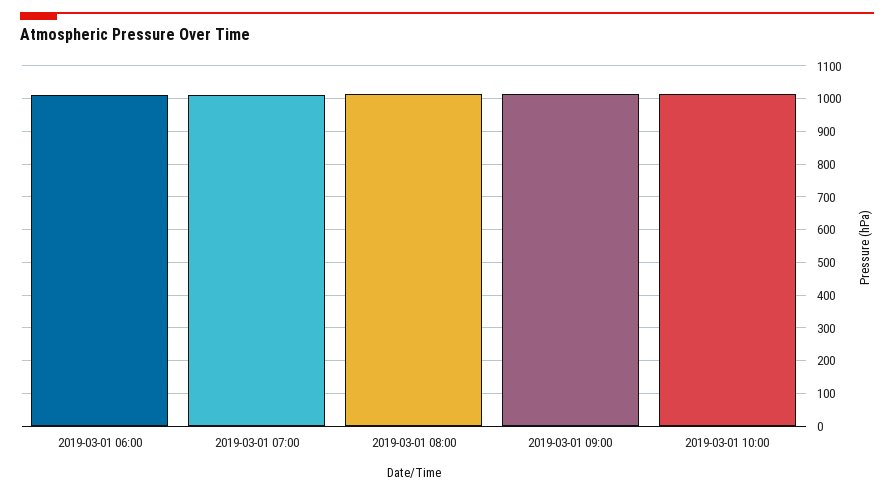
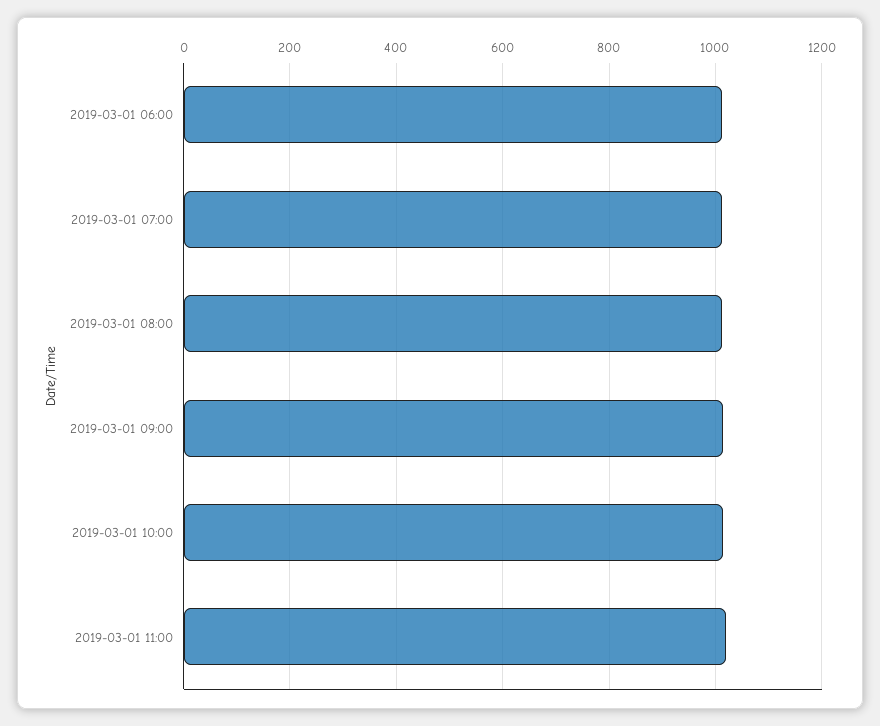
2019-03-01 11:00: none -> 1020

